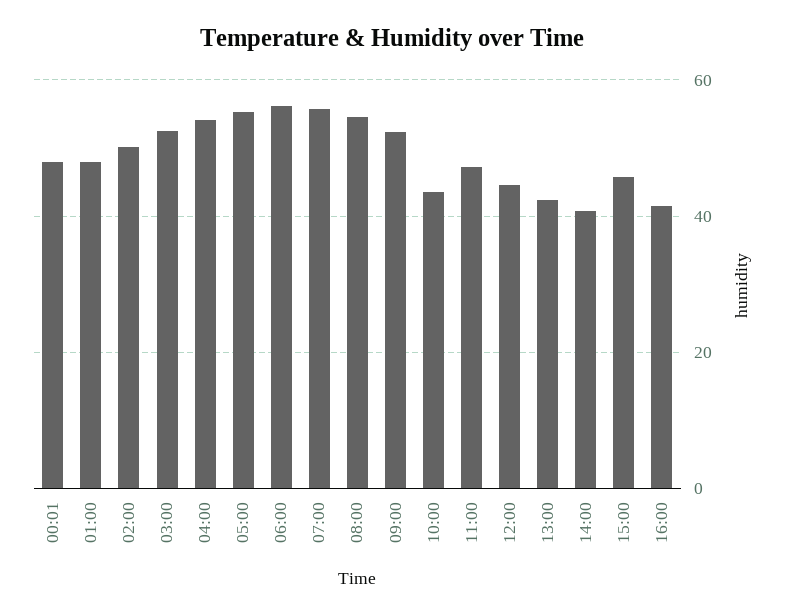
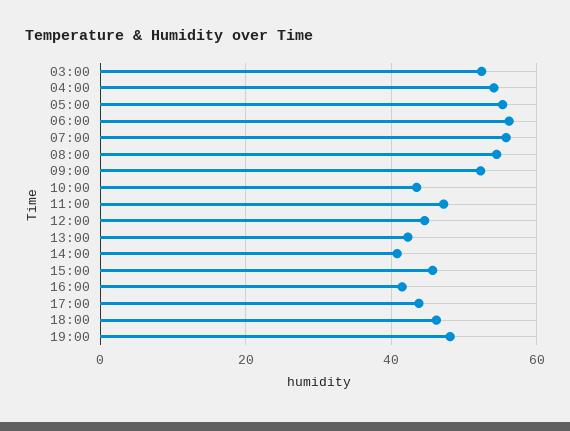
00:01: 48 -> none
01:00: 48 -> none
02:00: 50 -> none
17:00: none -> 44
18:00: none -> 46
19:00: none -> 48

